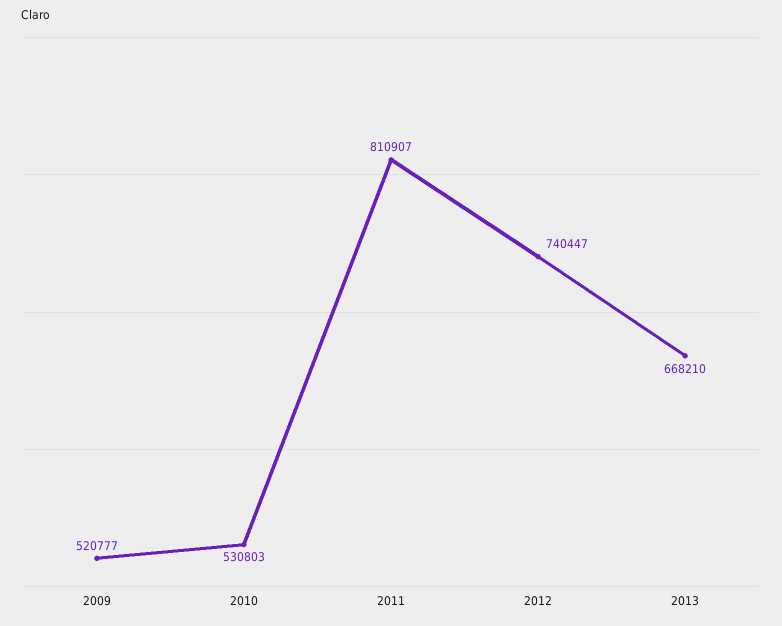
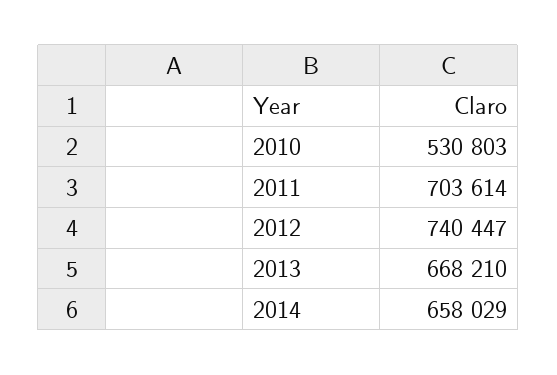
2009: 520777 -> none
2011: 810907 -> 703614
2014: none -> 658029

